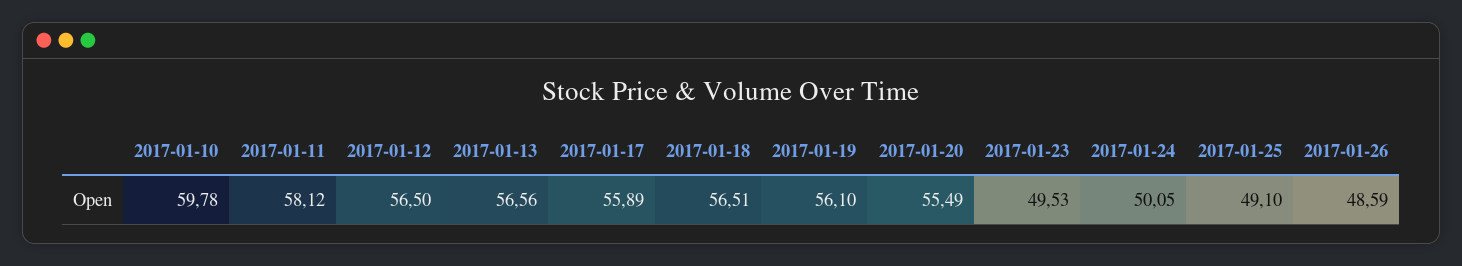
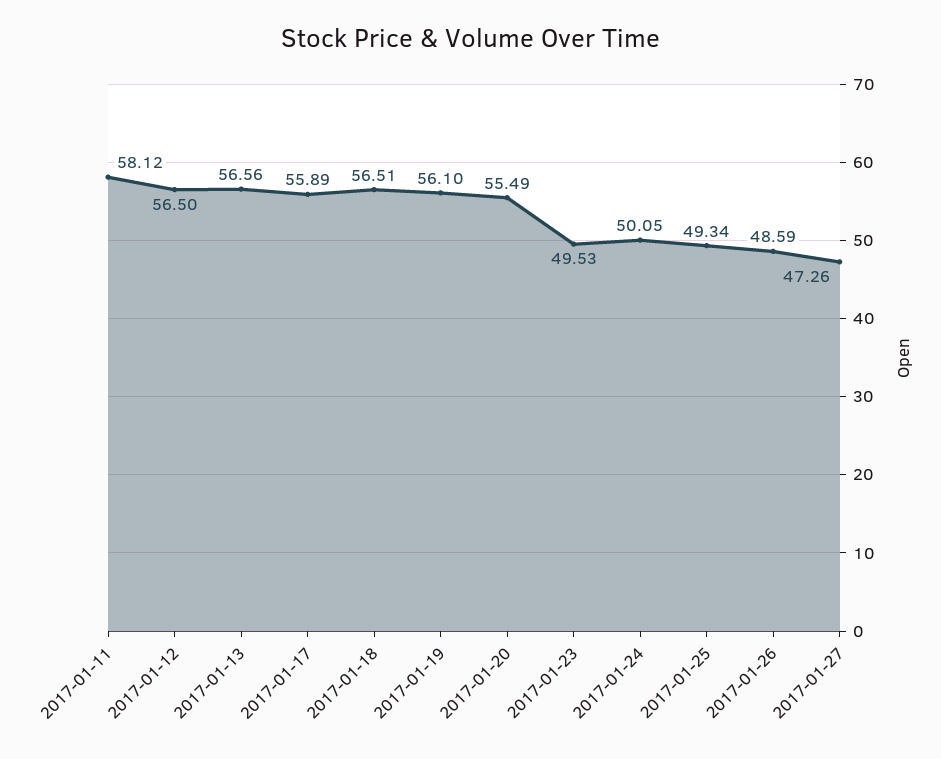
2017-01-10: 59.78 -> none
2017-01-25: 49.1 -> 49.34
2017-01-27: none -> 47.26

